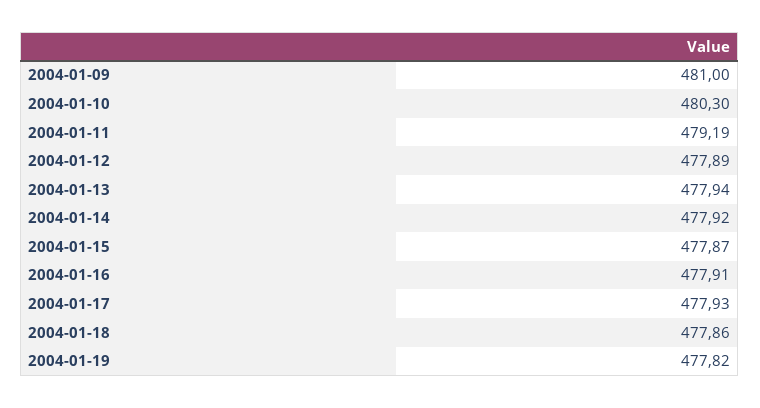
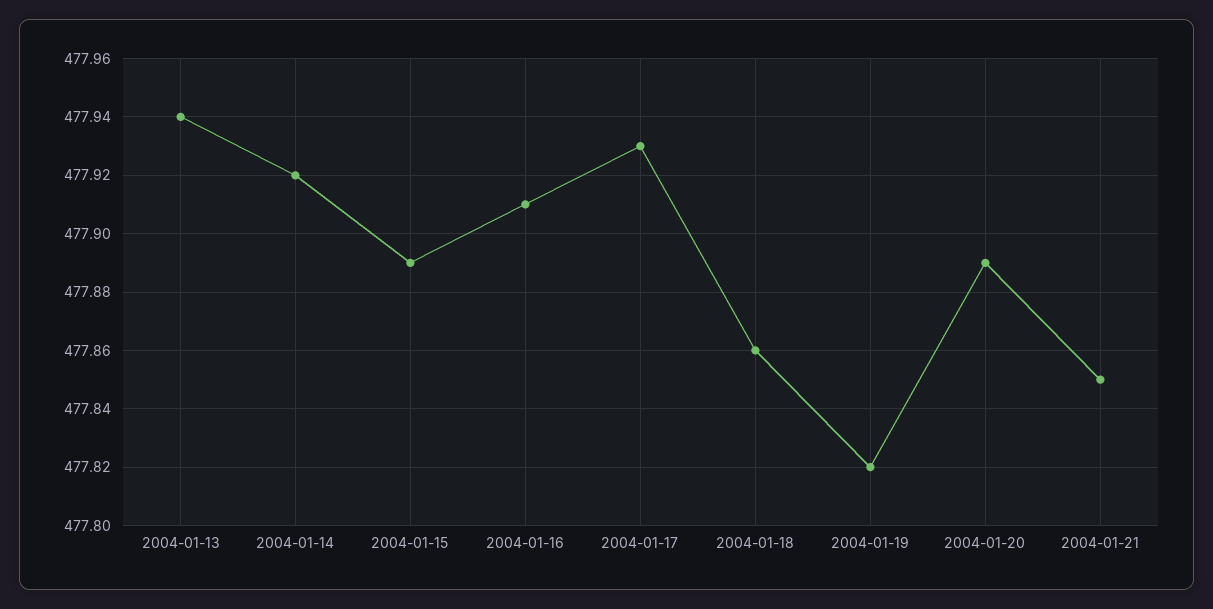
2004-01-09: 481 -> none
2004-01-10: 480.3 -> none
2004-01-11: 479.19 -> none
2004-01-12: 477.89 -> none
2004-01-15: 477.87 -> 477.89
2004-01-20: none -> 477.89
2004-01-21: none -> 477.85

